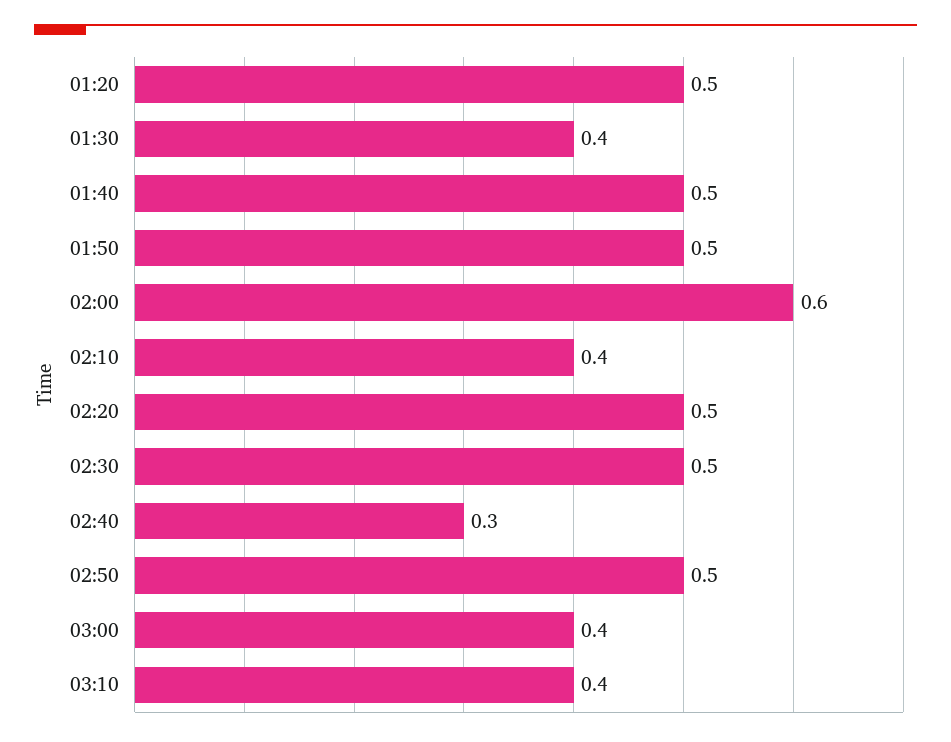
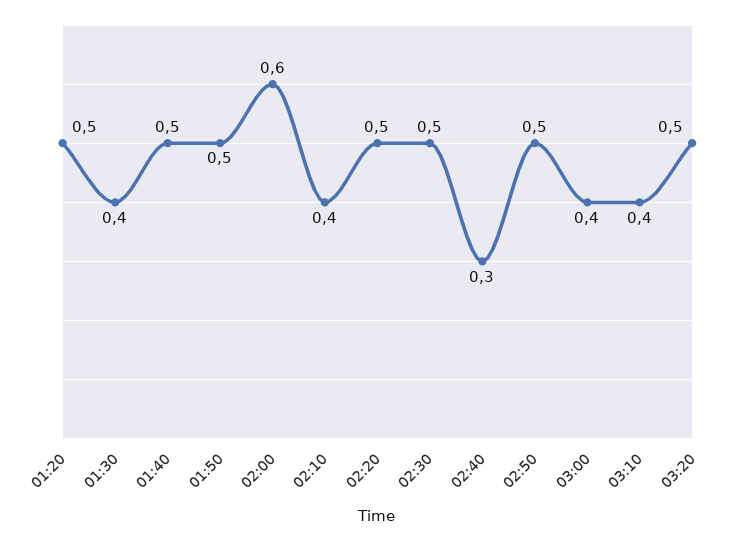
03:20: none -> 0.5

